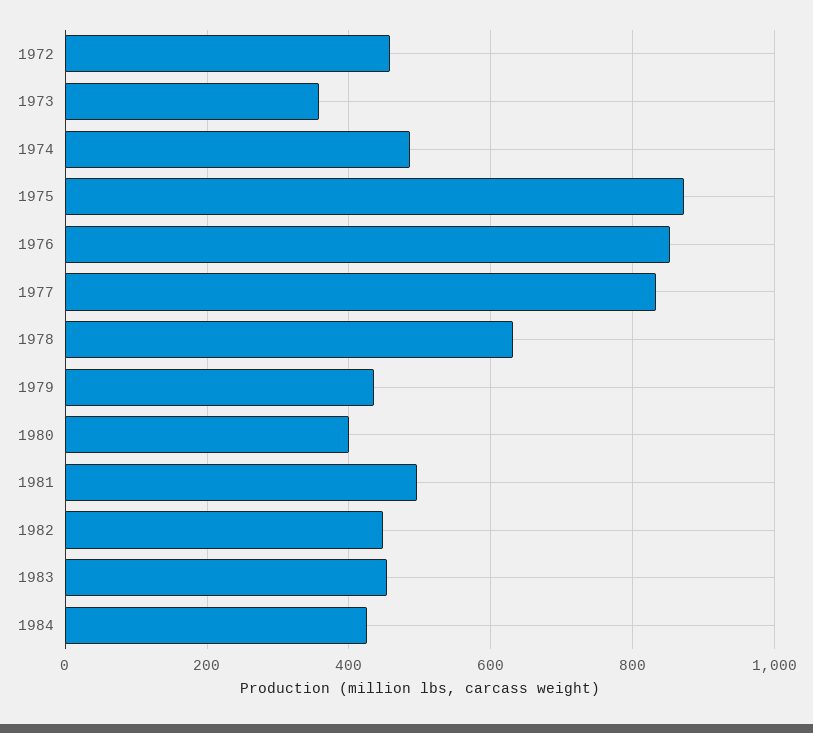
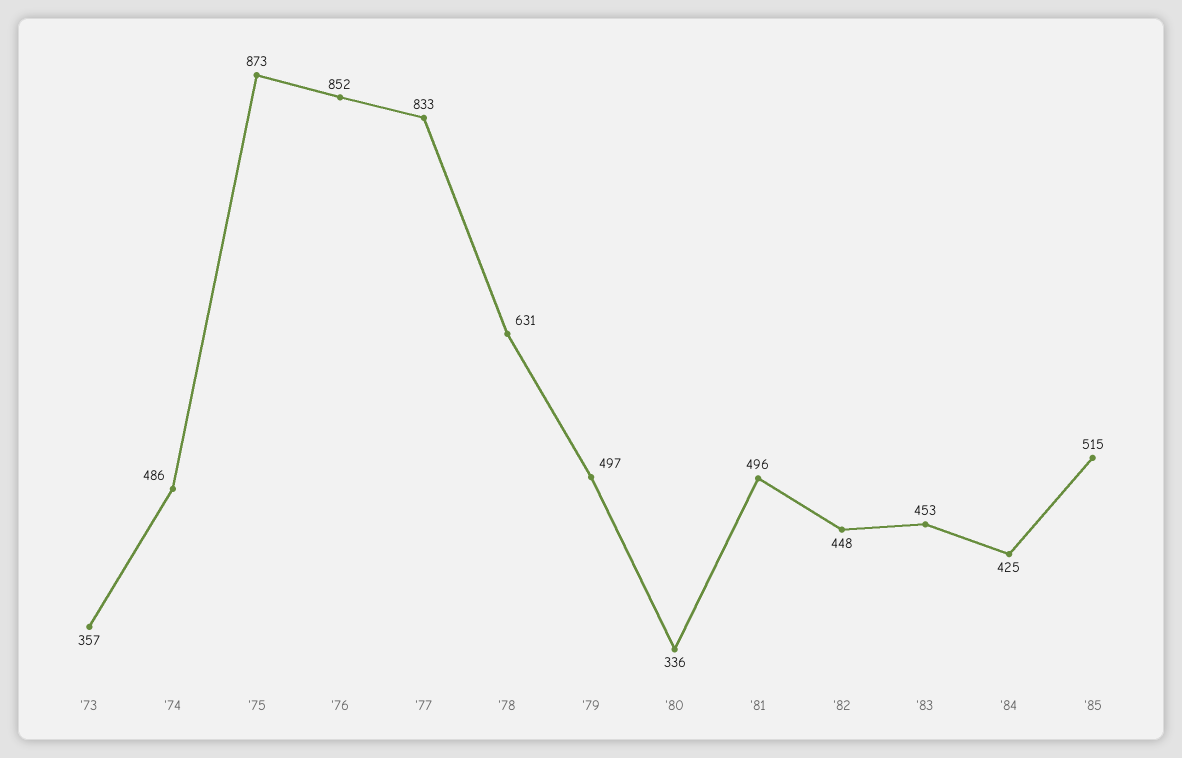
1972: 460 -> none
1979: 440 -> 497
1980: 400 -> 336
'85: none -> 515

